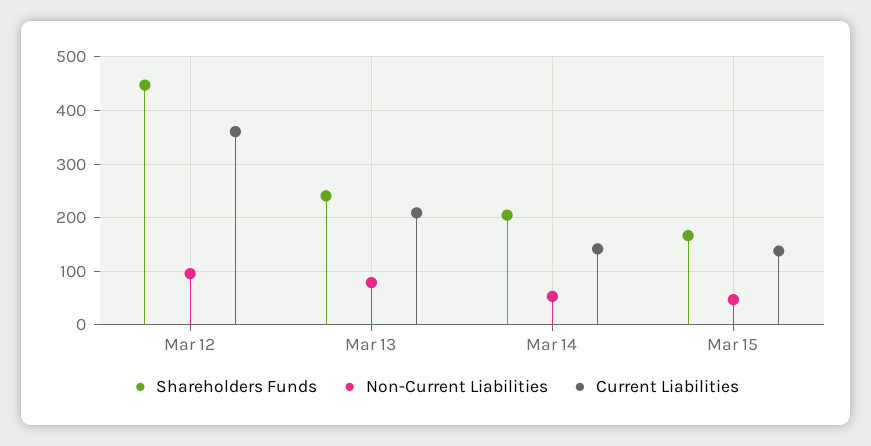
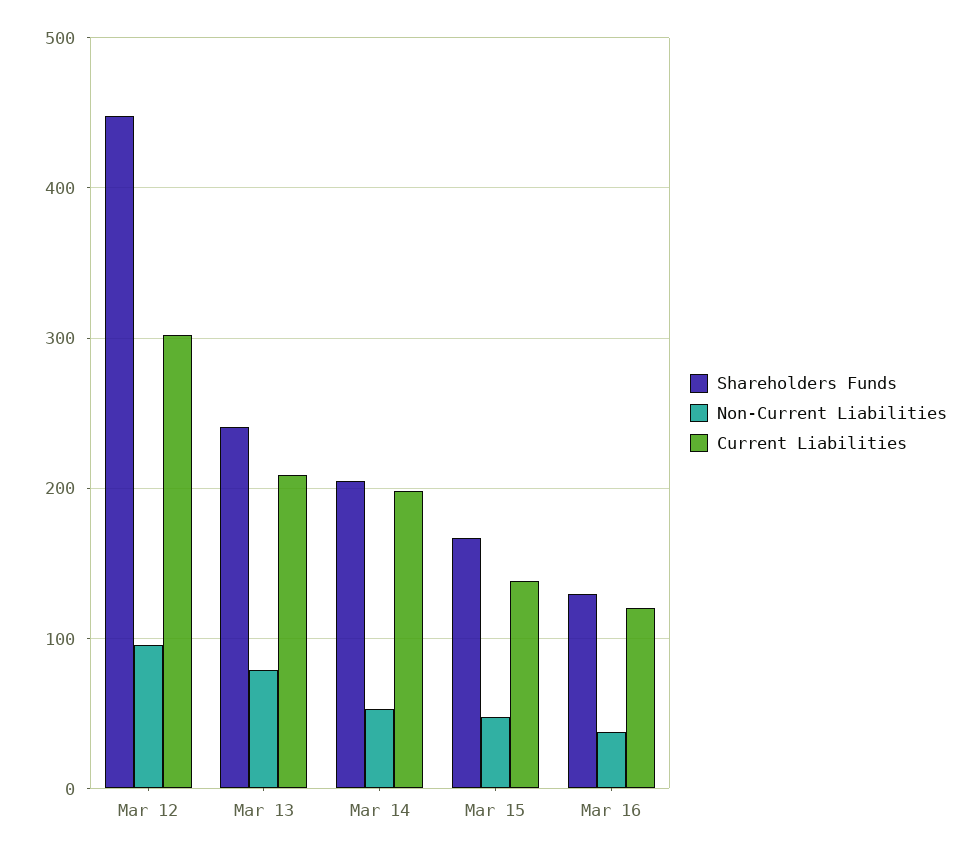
Current Liabilities, Mar 12: 360 -> 300
Current Liabilities, Mar 14: 140 -> 200
Shareholders Funds, Mar 16: none -> 130
Non-Current Liabilities, Mar 16: none -> 40
Current Liabilities, Mar 16: none -> 120

